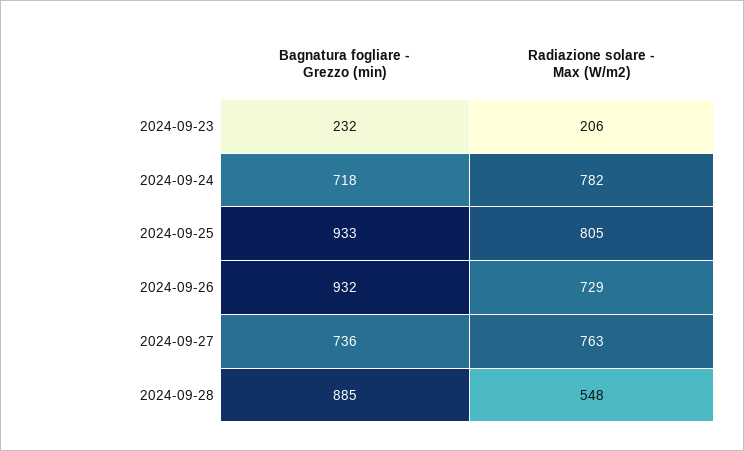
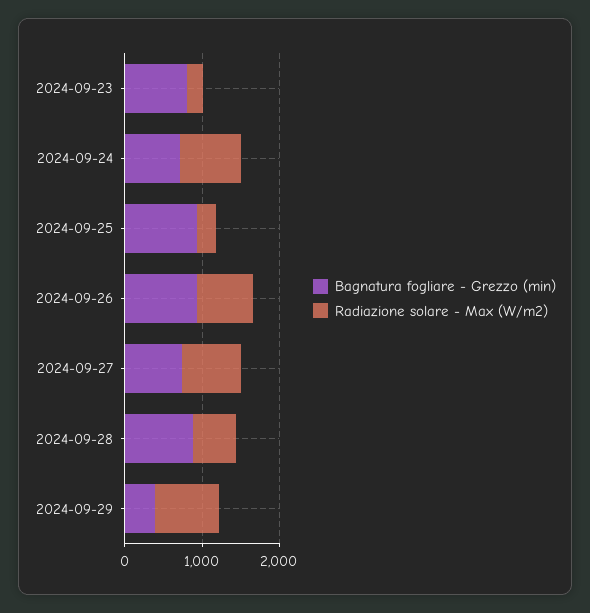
Bagnatura fogliare - Grezzo (min), 2024-09-23: 232 -> 800
Radiazione solare - Max (W/m2), 2024-09-25: 805 -> 200
Bagnatura fogliare - Grezzo (min), 2024-09-29: none -> 400
Radiazione solare - Max (W/m2), 2024-09-29: none -> 800

